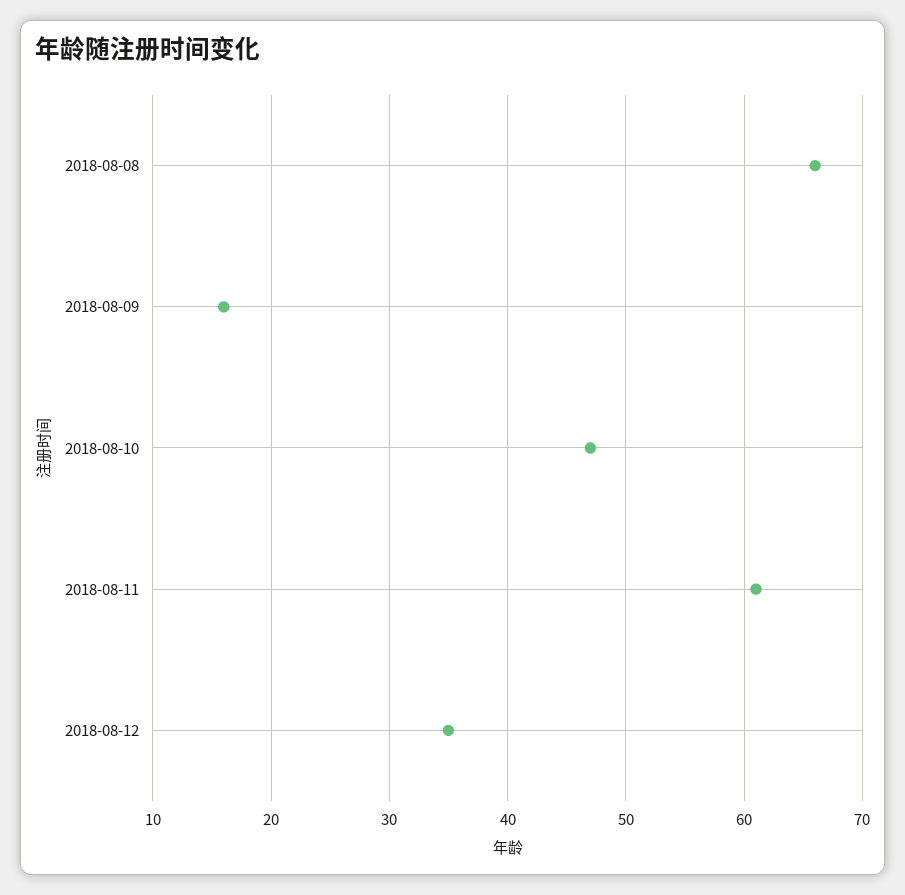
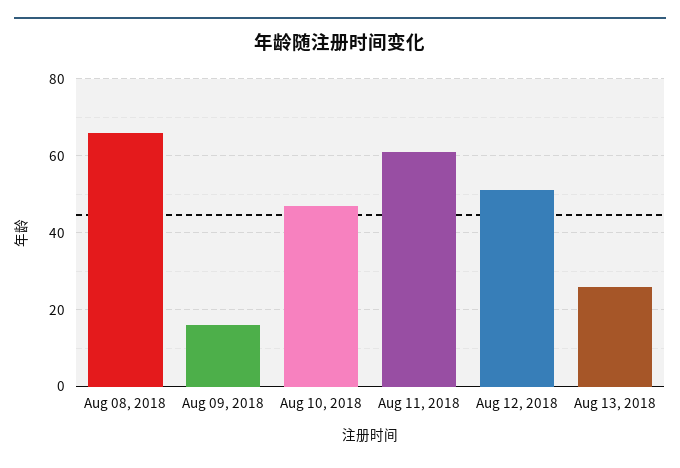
2018-08-12: 35 -> 50
Aug 13, 2018: none -> 25

